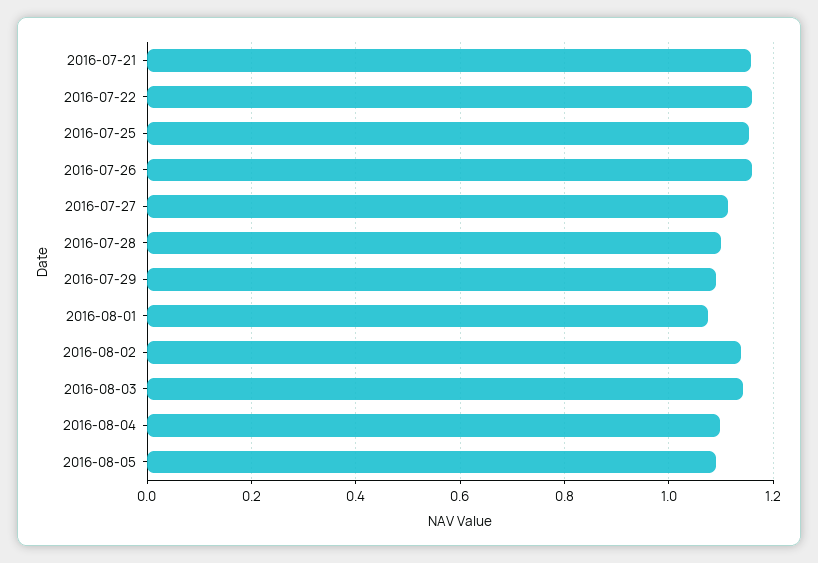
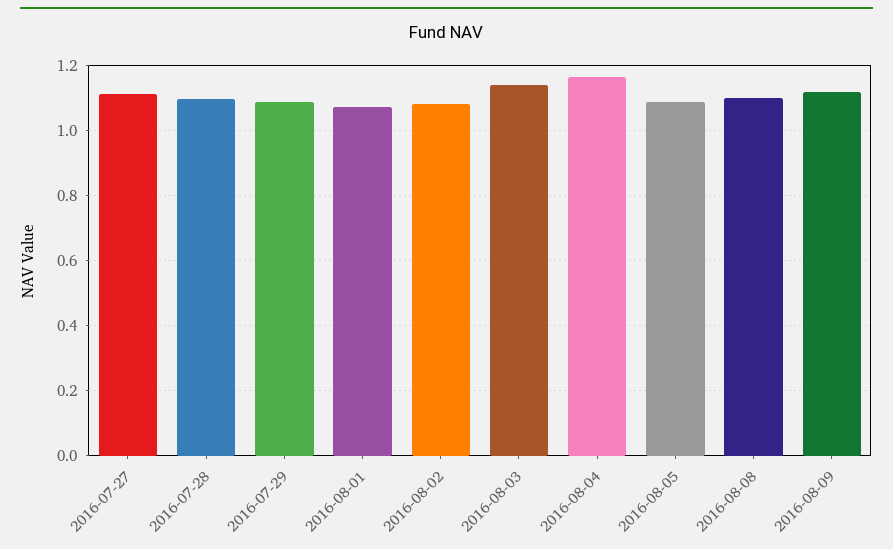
2016-07-21: 1.16 -> none
2016-07-22: 1.16 -> none
2016-07-25: 1.16 -> none
2016-07-26: 1.16 -> none
2016-08-02: 1.14 -> 1.08
2016-08-04: 1.1 -> 1.16
2016-08-08: none -> 1.1
2016-08-09: none -> 1.12

